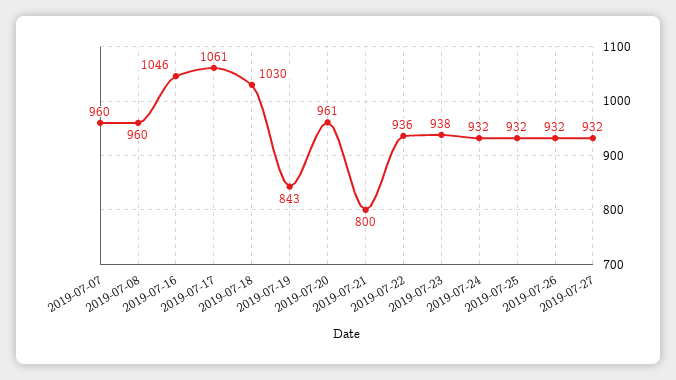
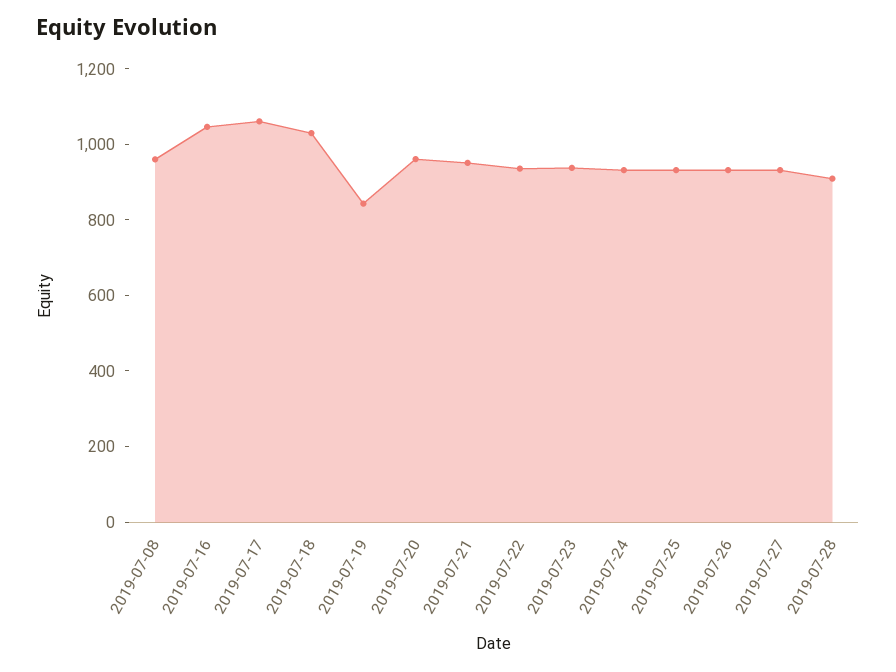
2019-07-07: 960 -> none
2019-07-21: 800 -> 950
2019-07-28: none -> 900

